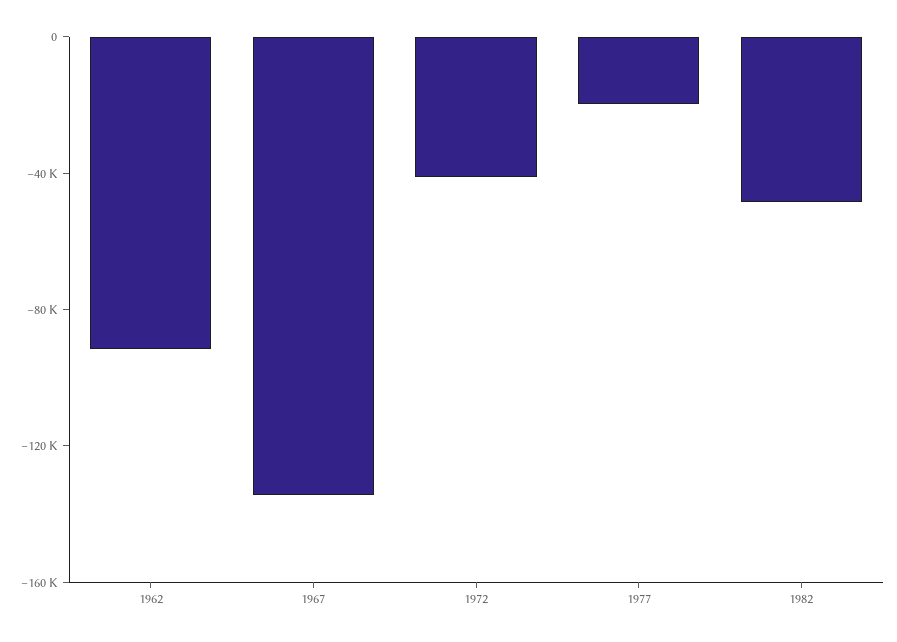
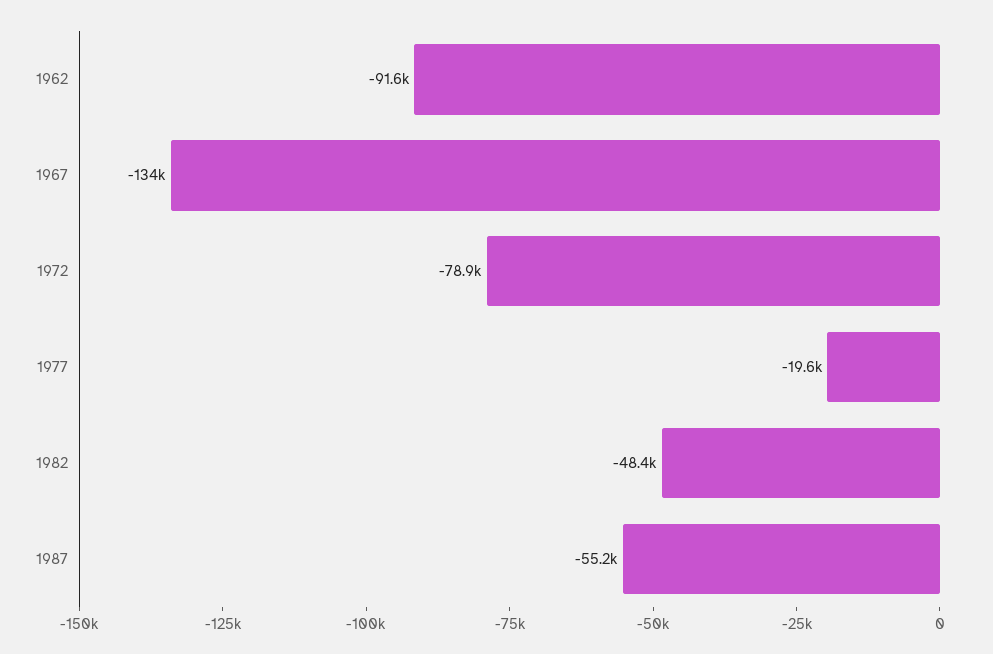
1972: -40000 -> -78900
1987: none -> -55200

